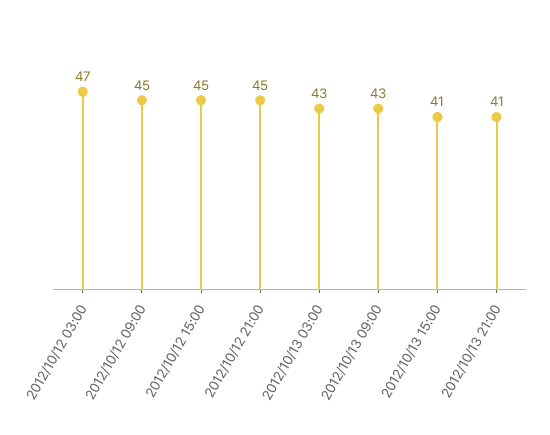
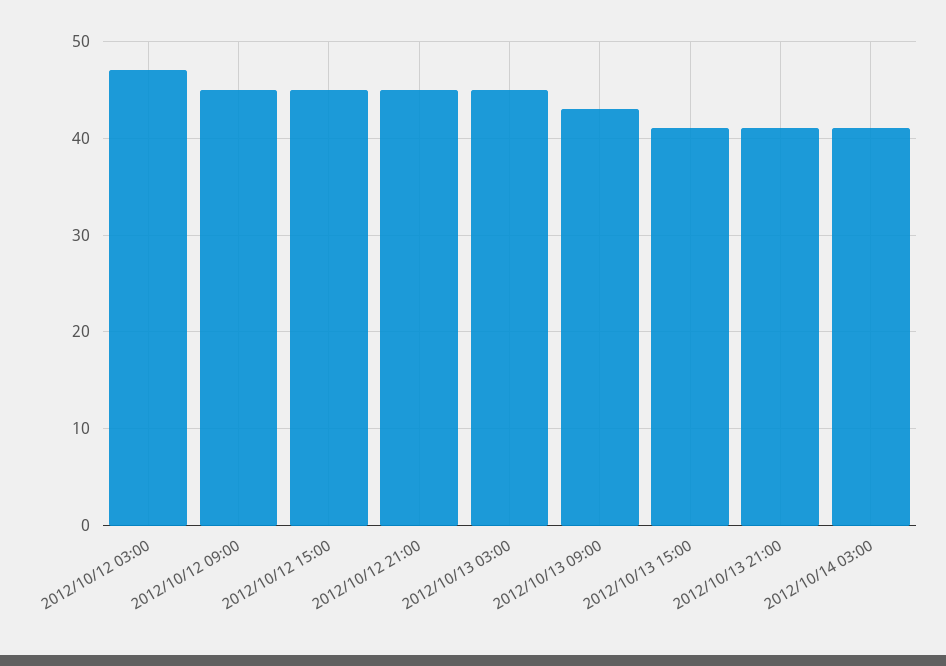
2012/10/13 03:00: 43 -> 45
2012/10/14 03:00: none -> 41

